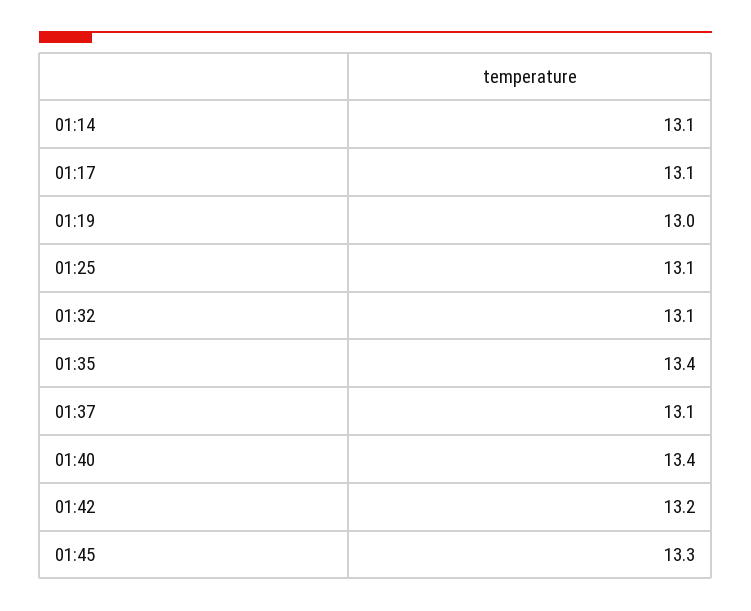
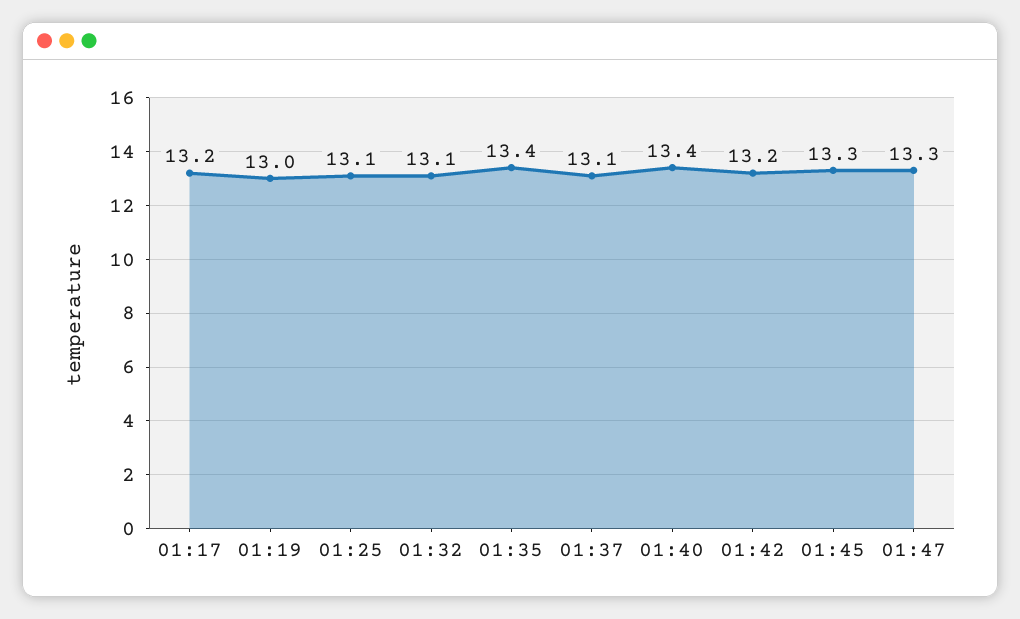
01:14: 13.1 -> none
01:17: 13.1 -> 13.2
01:47: none -> 13.3

